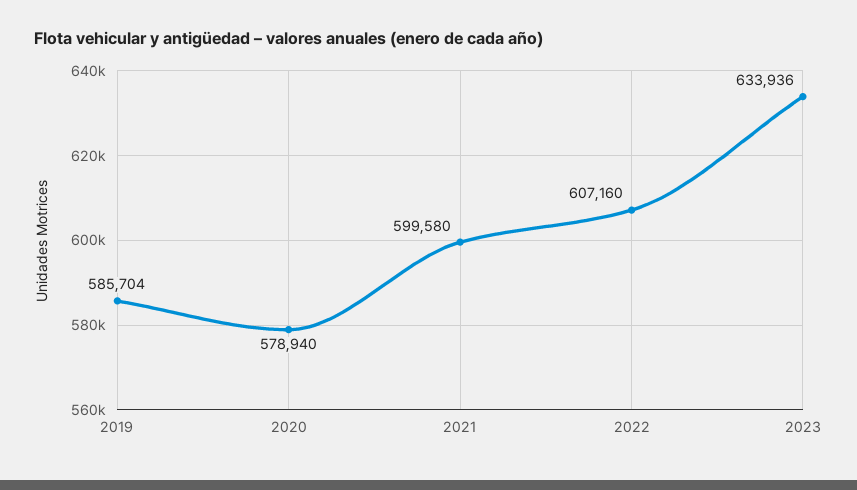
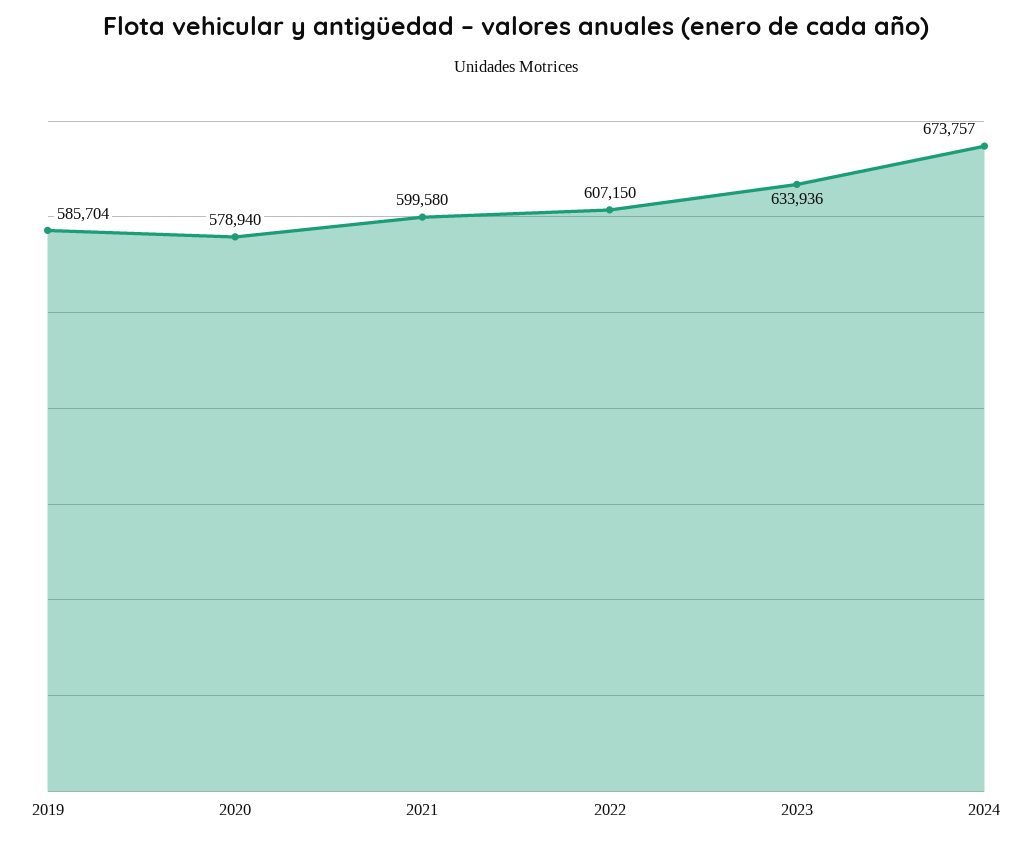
2022: 607160 -> 607150
2024: none -> 673757

